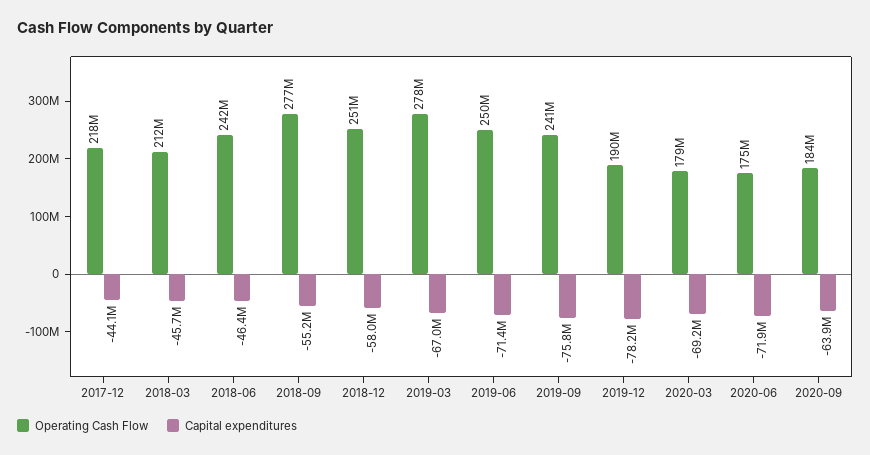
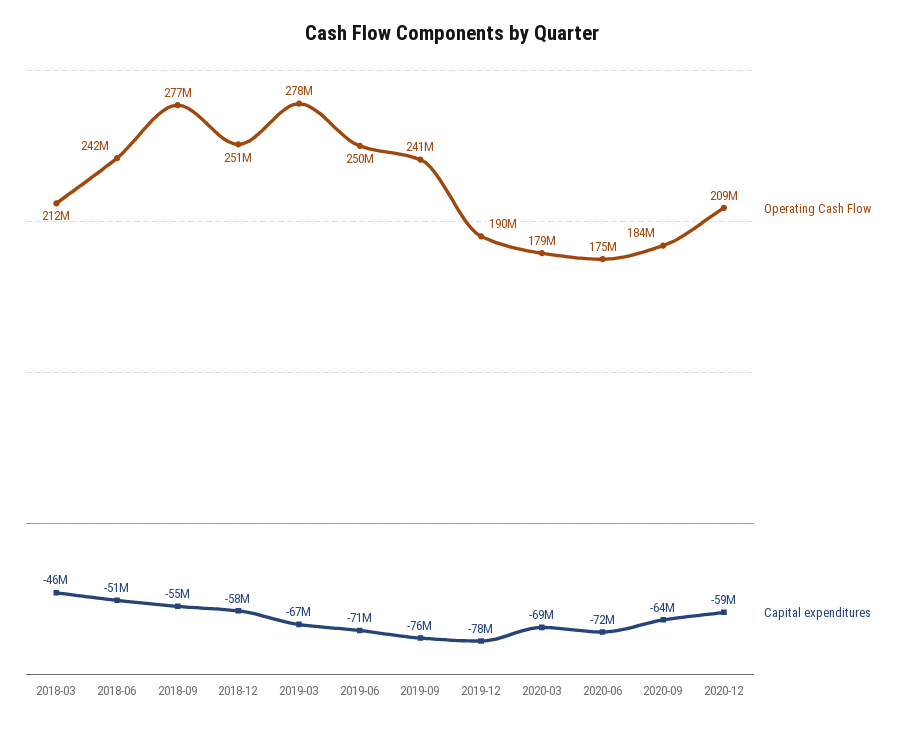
Operating Cash Flow, 2017-12: 218000000 -> none
Capital expenditures, 2017-12: -44100000 -> none
Capital expenditures, 2018-06: -46400000 -> -51000000
Operating Cash Flow, 2020-12: none -> 209000000
Capital expenditures, 2020-12: none -> -59000000

